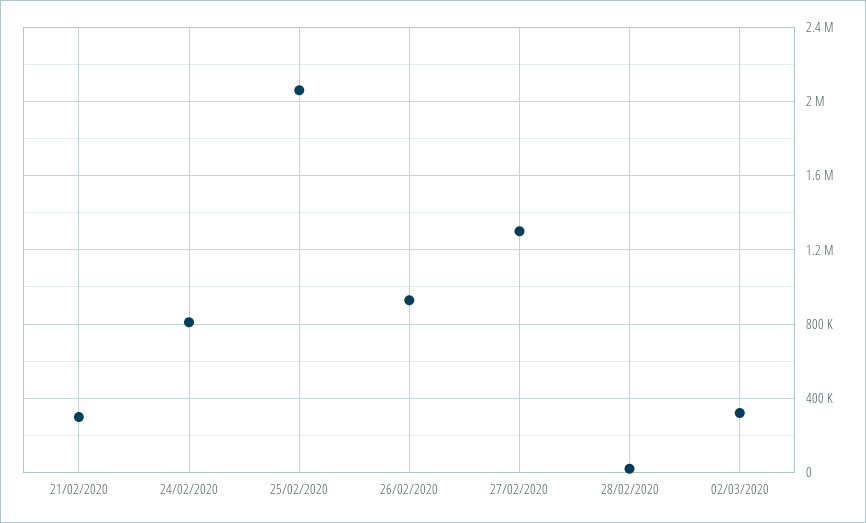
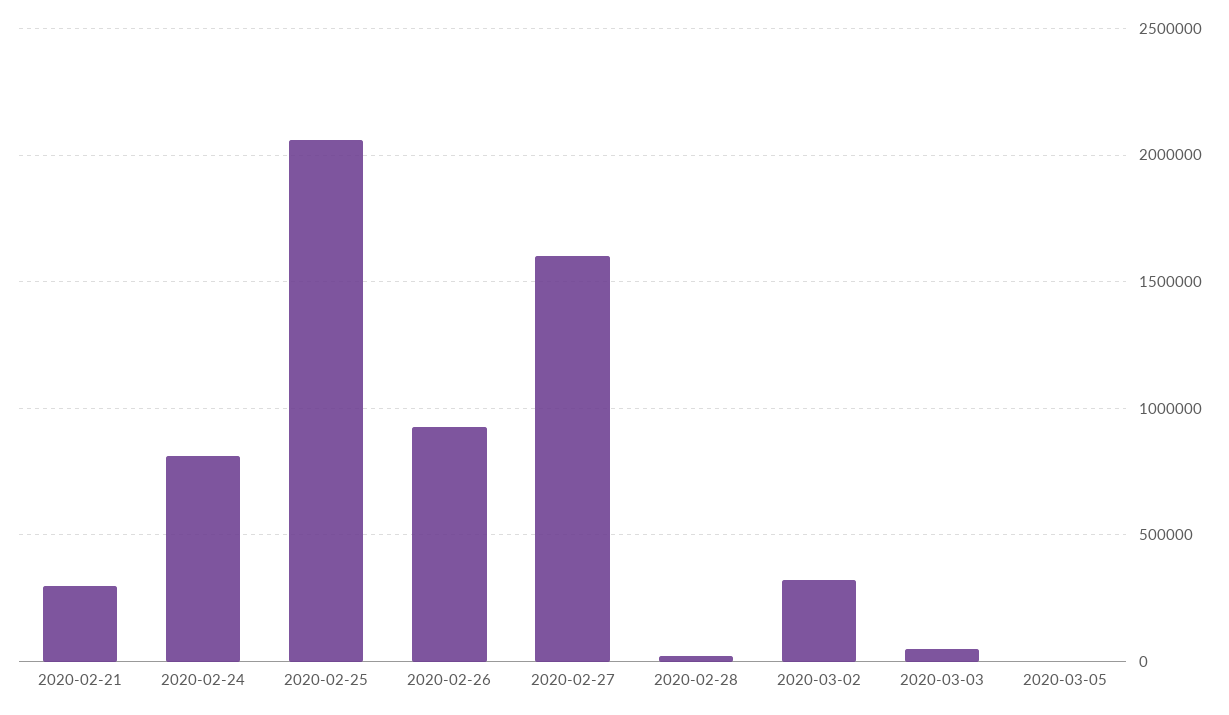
27/02/2020: 1300000 -> 1600000
2020-03-03: none -> 50000
2020-03-05: none -> 0

